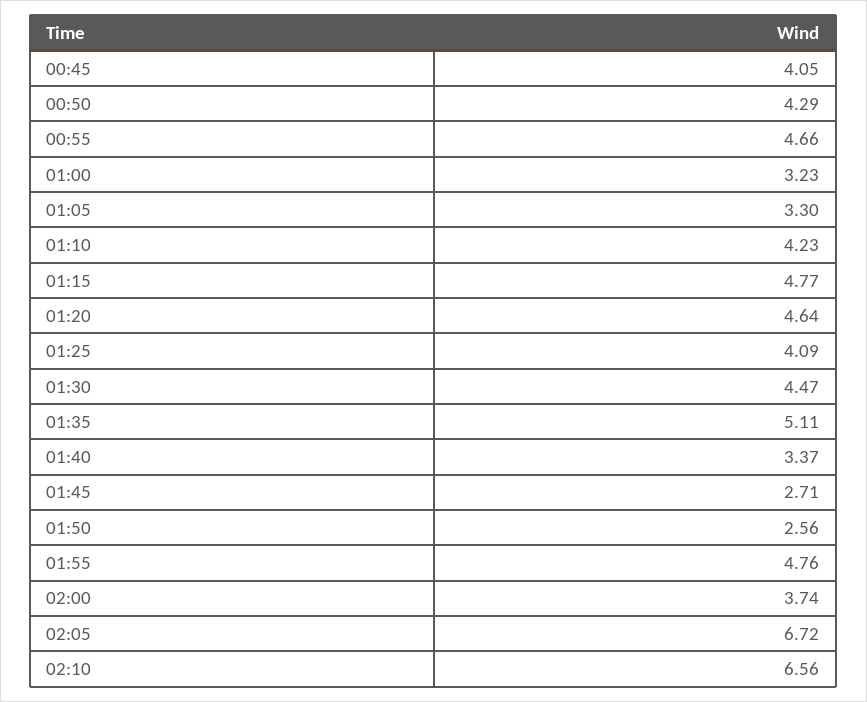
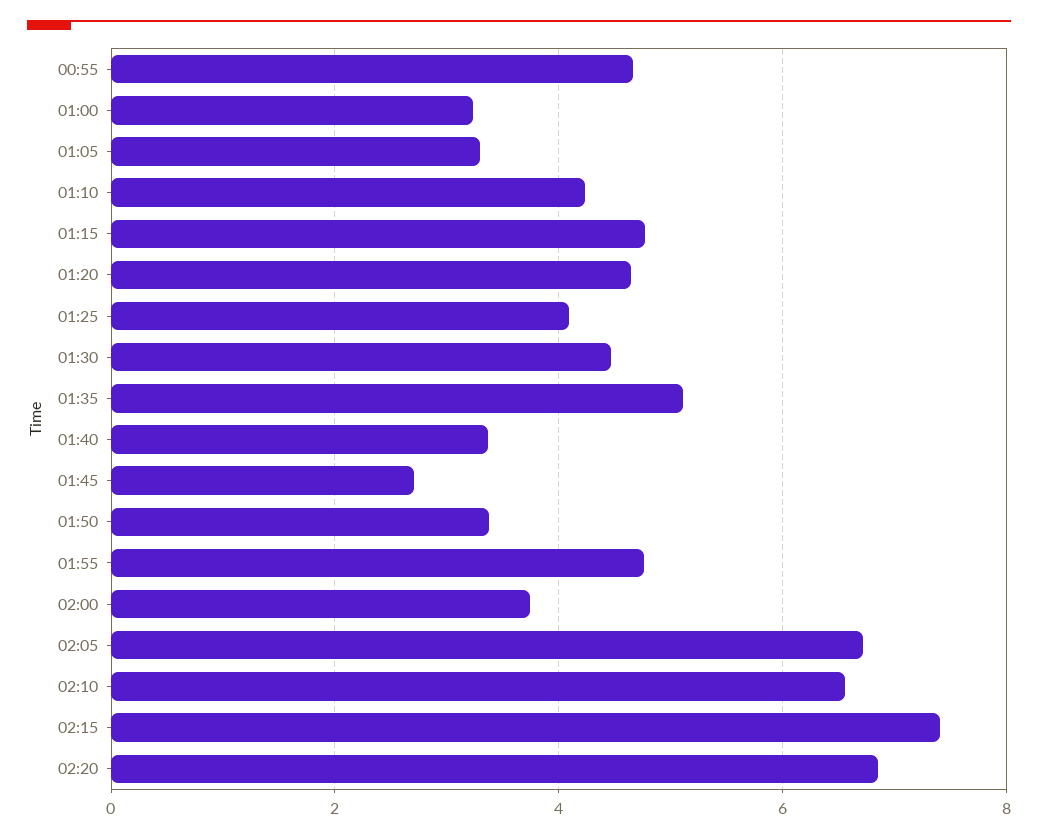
00:45: 4.05 -> none
00:50: 4.29 -> none
01:50: 2.56 -> 3.4
02:15: none -> 7.4
02:20: none -> 6.8

